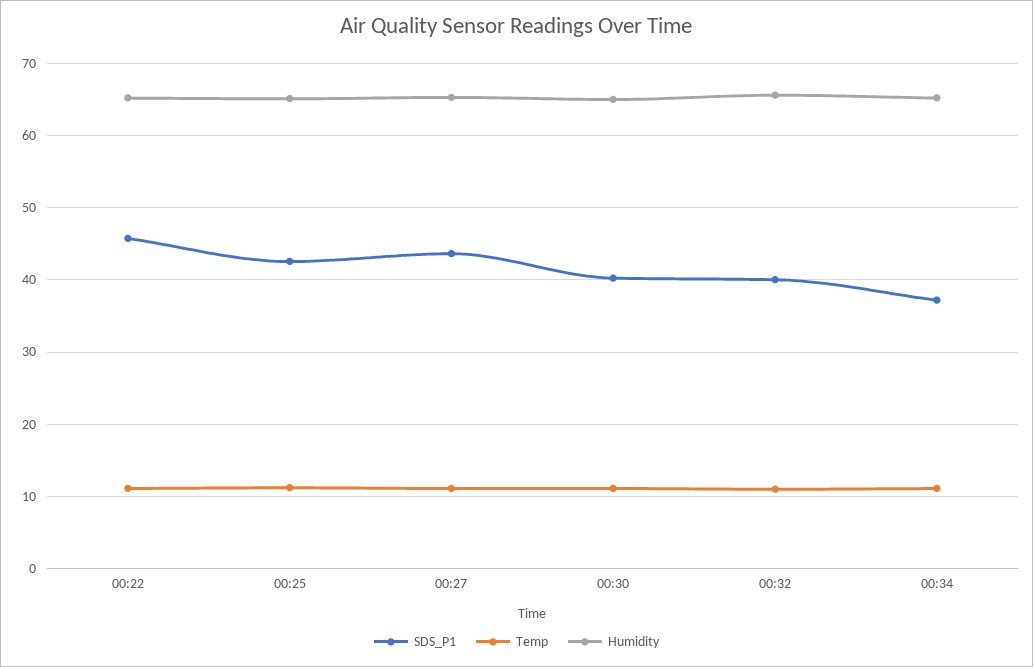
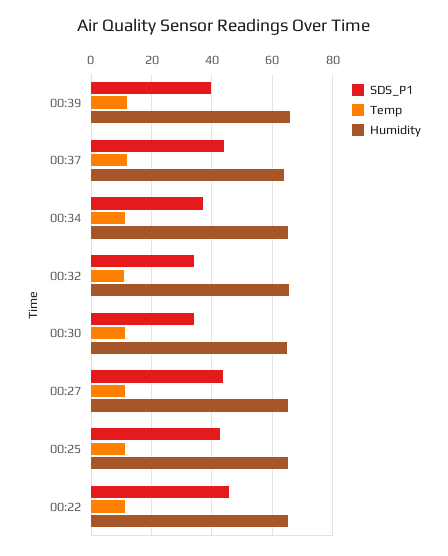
SDS_P1, 00:30: 40 -> 34
SDS_P1, 00:32: 40 -> 34
SDS_P1, 00:39: none -> 40
Temp, 00:39: none -> 12
Humidity, 00:39: none -> 66
SDS_P1, 00:37: none -> 44
Temp, 00:37: none -> 12
Humidity, 00:37: none -> 64

